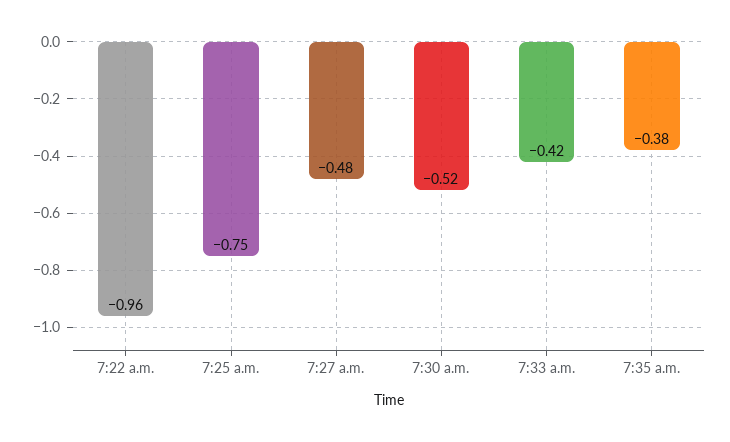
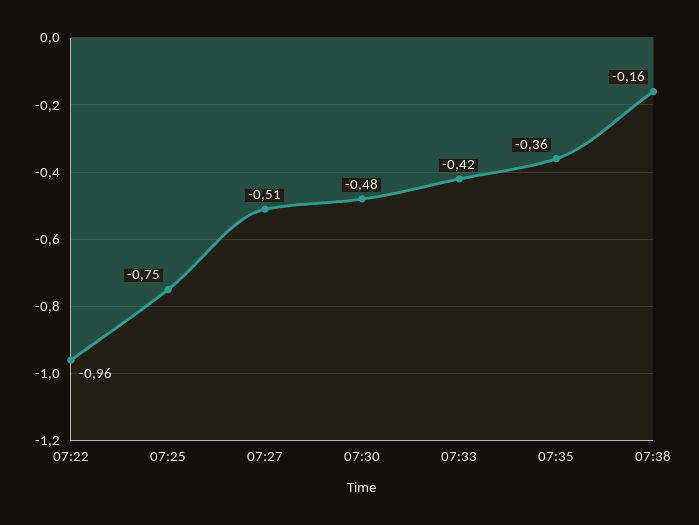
7:27 a.m.: -0.48 -> -0.51
7:30 a.m.: -0.52 -> -0.48
7:35 a.m.: -0.38 -> -0.36
07:38: none -> -0.16

